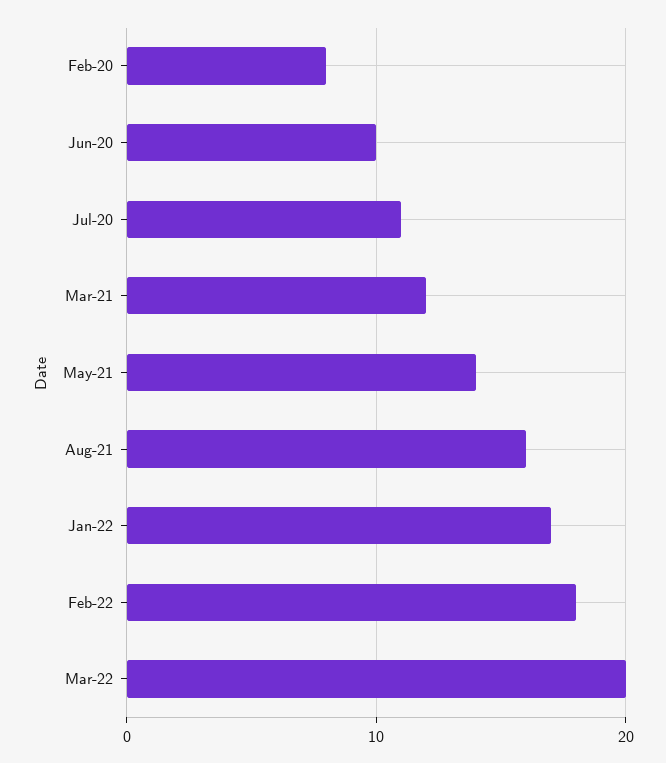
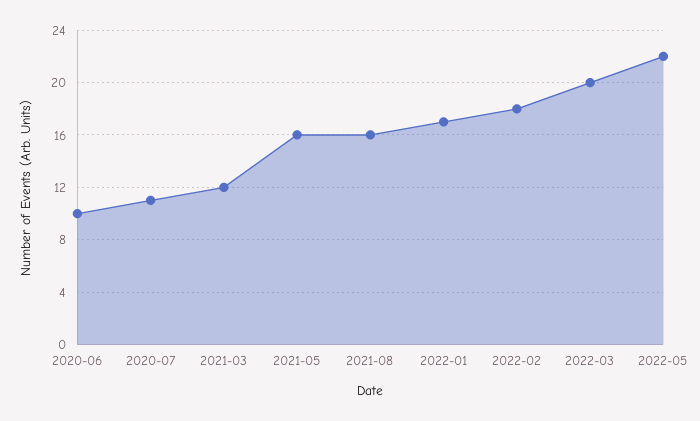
Feb-20: 8 -> none
May-21: 14 -> 16
2022-05: none -> 22

